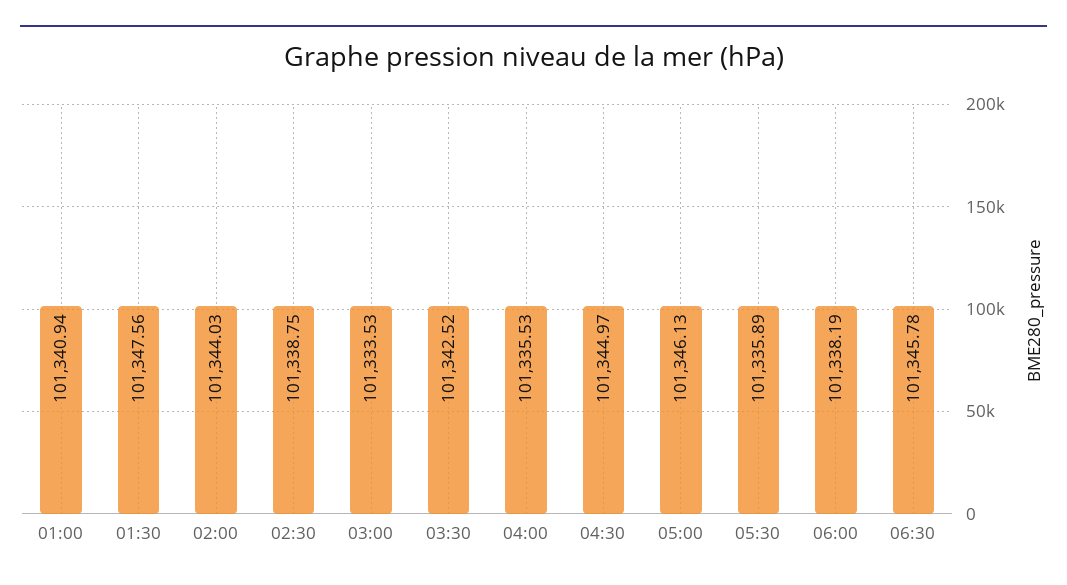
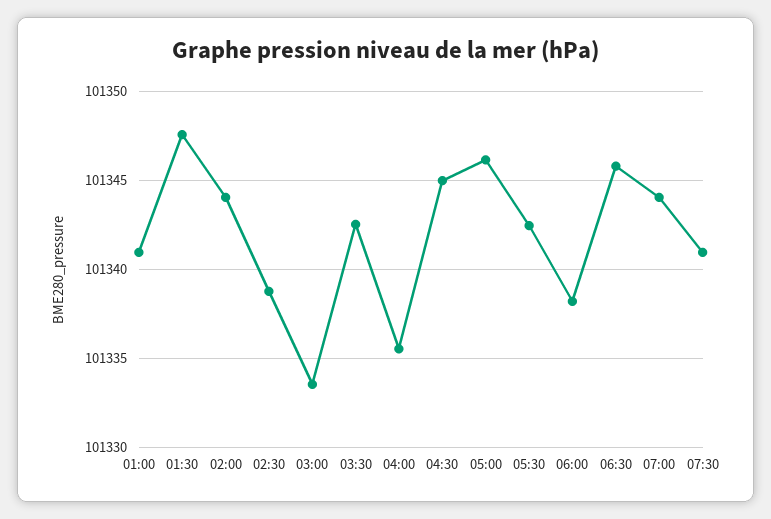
05:30: 101335.89 -> 101342.5
07:00: none -> 101344
07:30: none -> 101341

